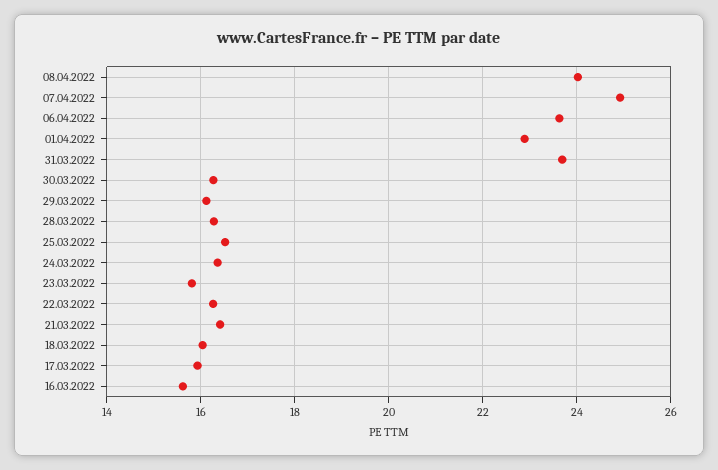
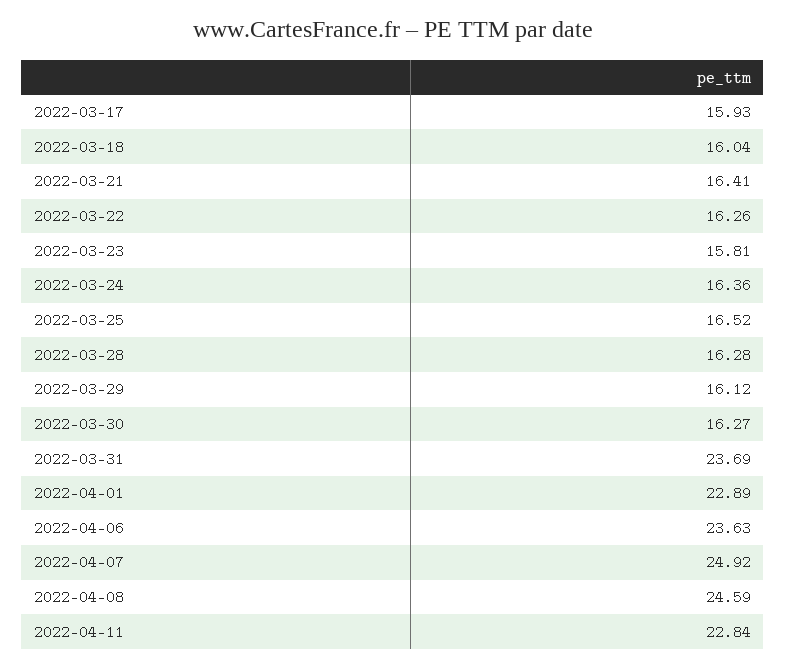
08.04.2022: 24 -> 24.59
16.03.2022: 15.6 -> none
2022-04-11: none -> 22.84

